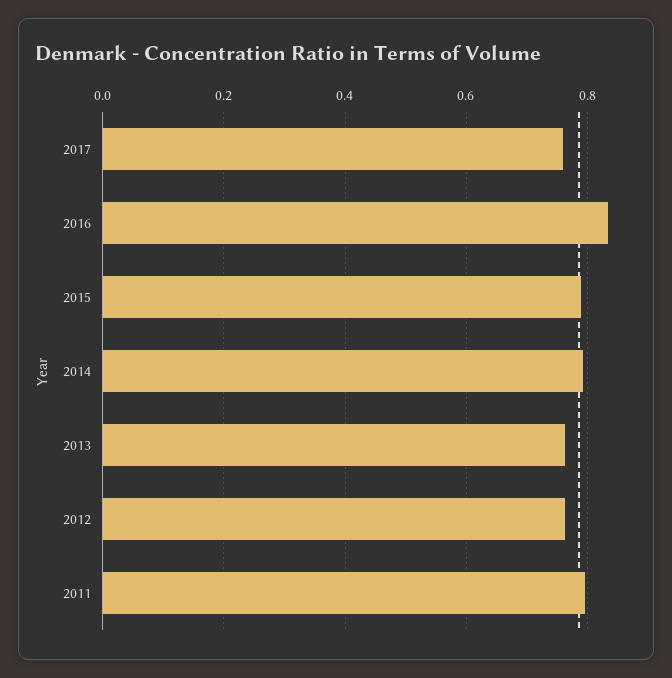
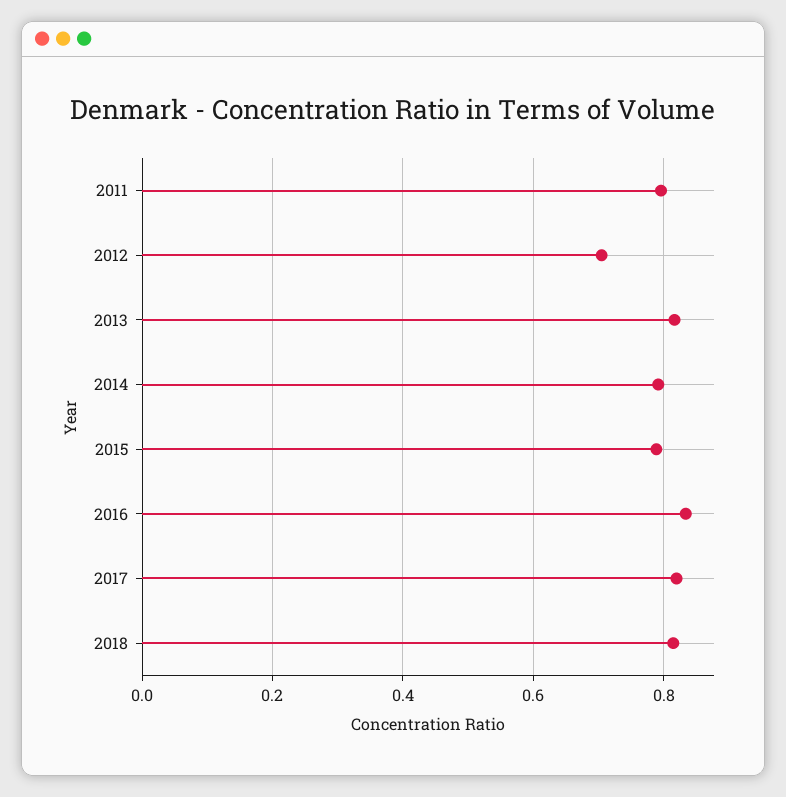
2017: 0.76 -> 0.82
2013: 0.76 -> 0.82
2012: 0.76 -> 0.7
2018: none -> 0.82

